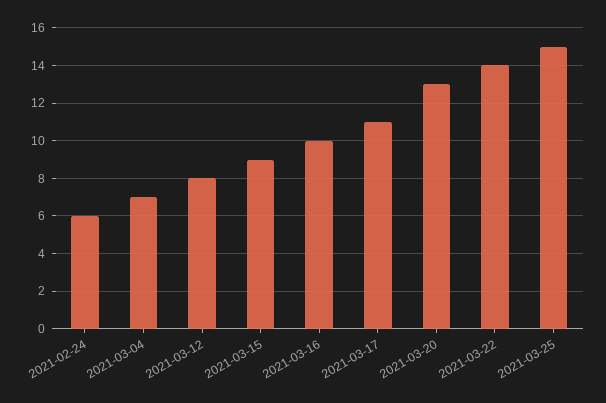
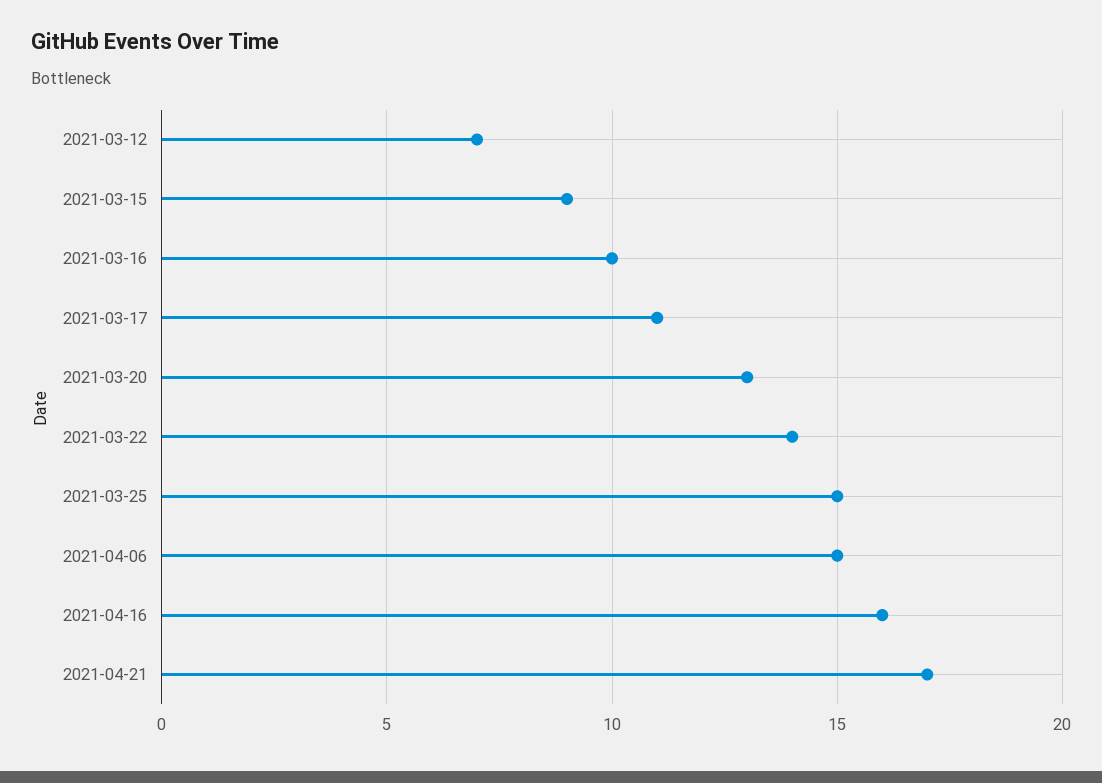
2021-02-24: 6 -> none
2021-03-04: 7 -> none
2021-03-12: 8 -> 7
2021-04-06: none -> 15
2021-04-16: none -> 16
2021-04-21: none -> 17

